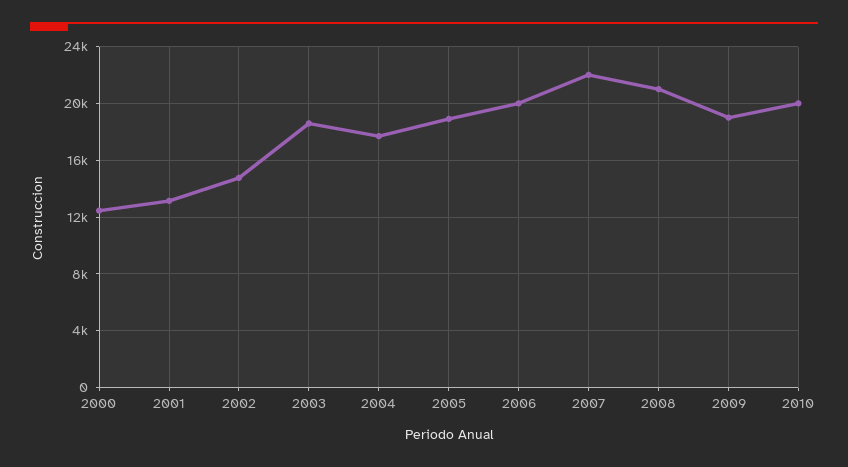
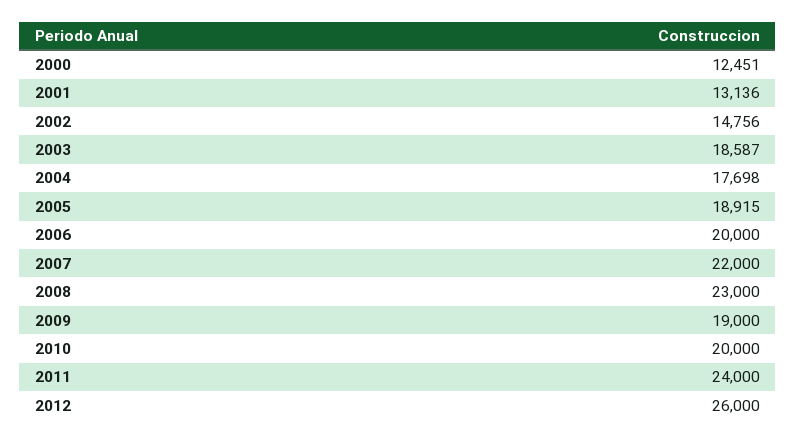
2008: 21000 -> 23000
2011: none -> 24000
2012: none -> 26000

